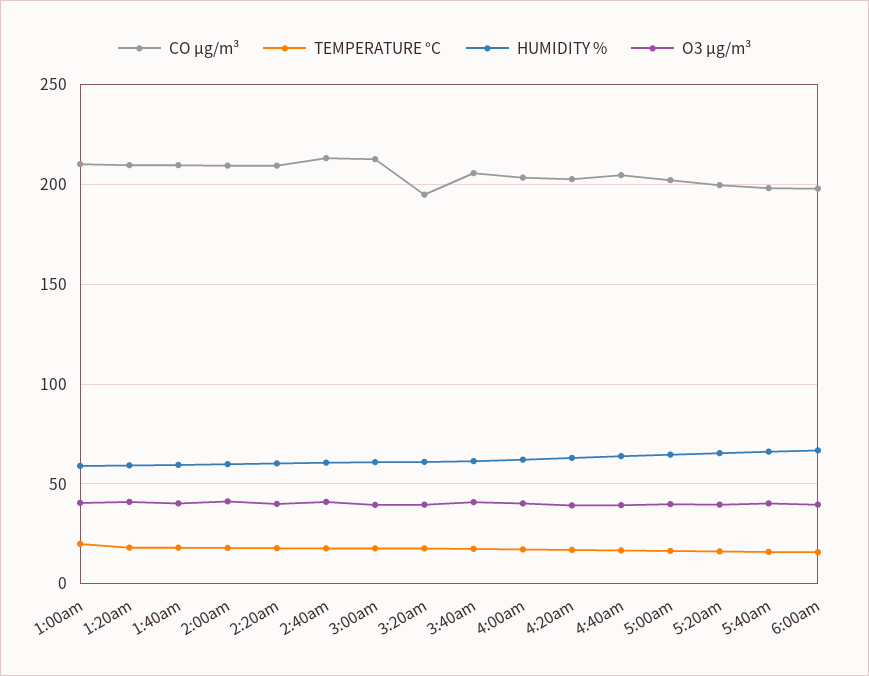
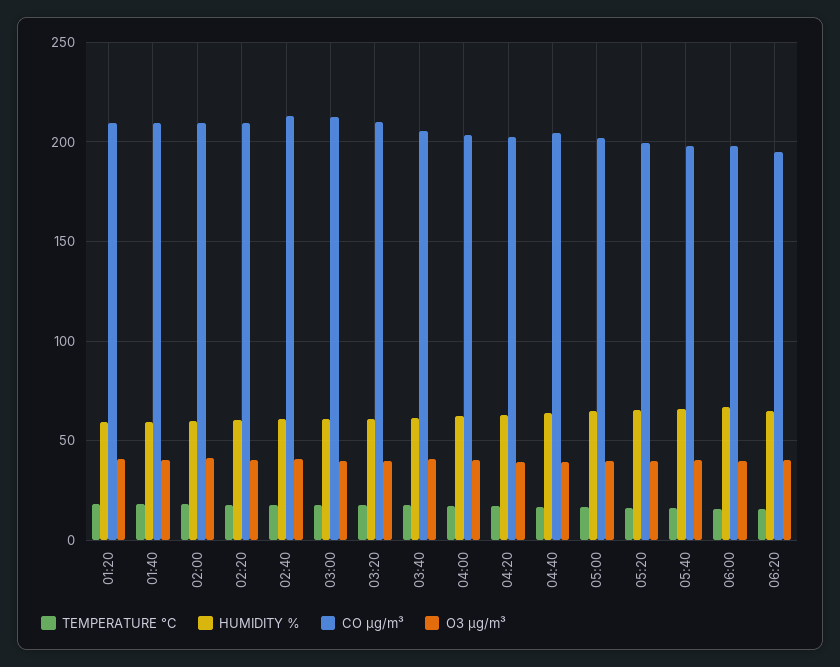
CO µg/m³, 1:00am: 210 -> none
TEMPERATURE °C, 1:00am: 20 -> none
HUMIDITY %, 1:00am: 60 -> none
O3 µg/m³, 1:00am: 40 -> none
CO µg/m³, 3:20am: 195 -> 210
TEMPERATURE °C, 06:20: none -> 15
HUMIDITY %, 06:20: none -> 65
CO µg/m³, 06:20: none -> 195
O3 µg/m³, 06:20: none -> 40

